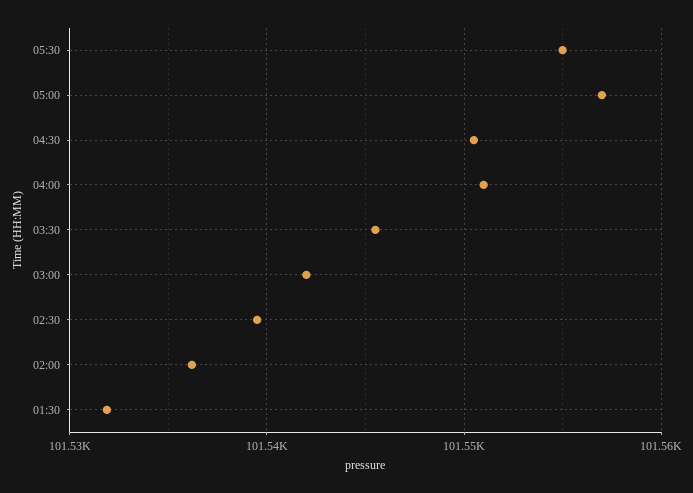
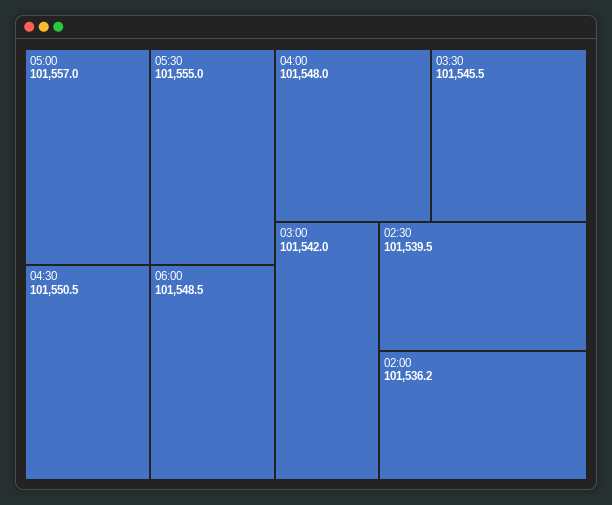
04:00: 101551 -> 101548
01:30: 101532 -> none
06:00: none -> 101548.5

